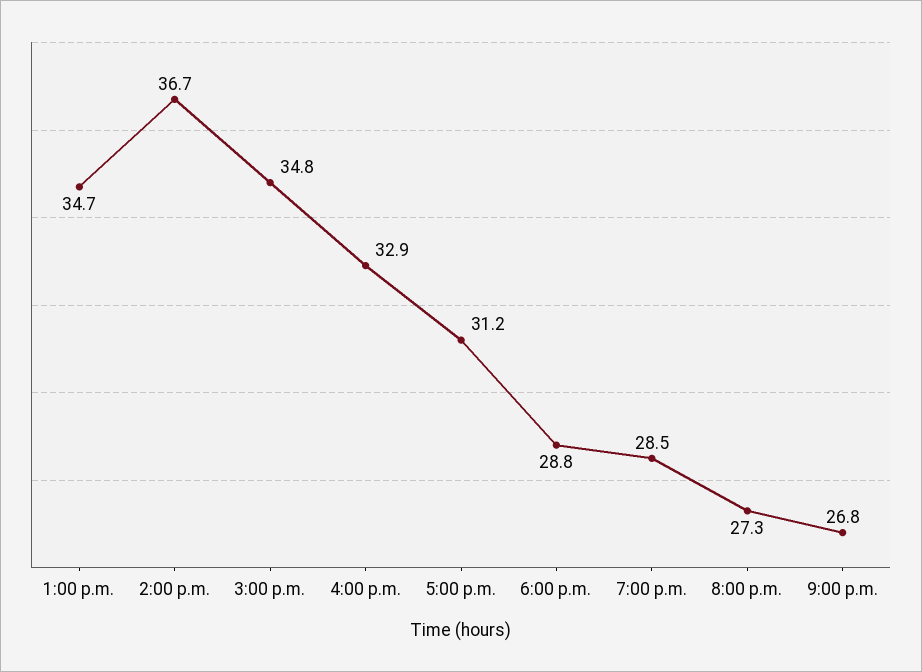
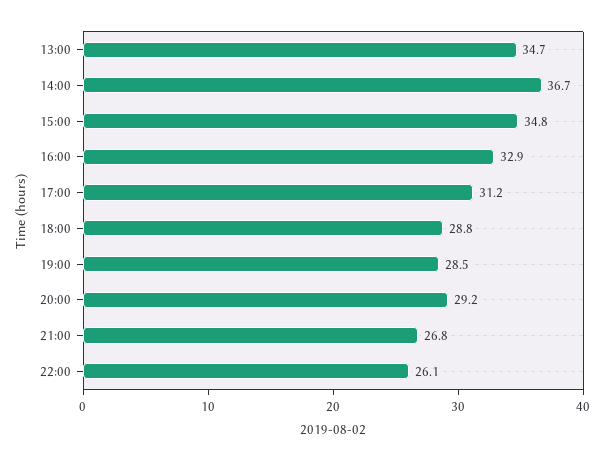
8:00 p.m.: 27.3 -> 29.2
22:00: none -> 26.1

